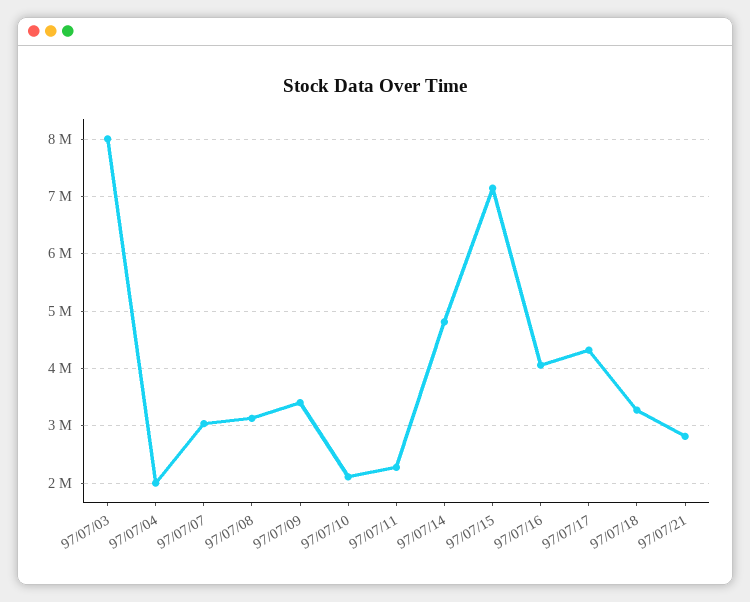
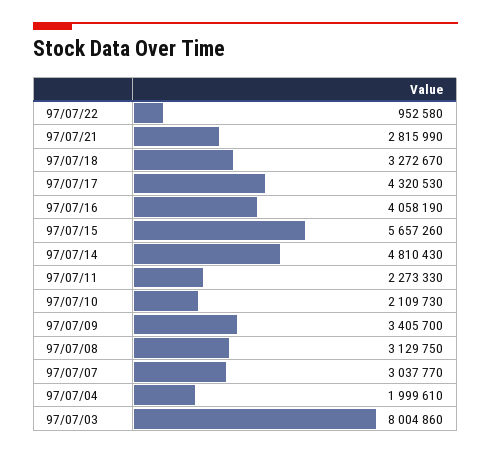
97/07/15: 7200000 -> 5657260
97/07/22: none -> 952580

